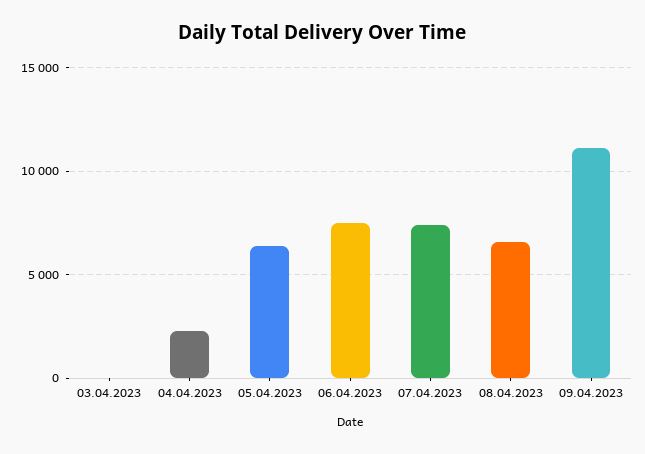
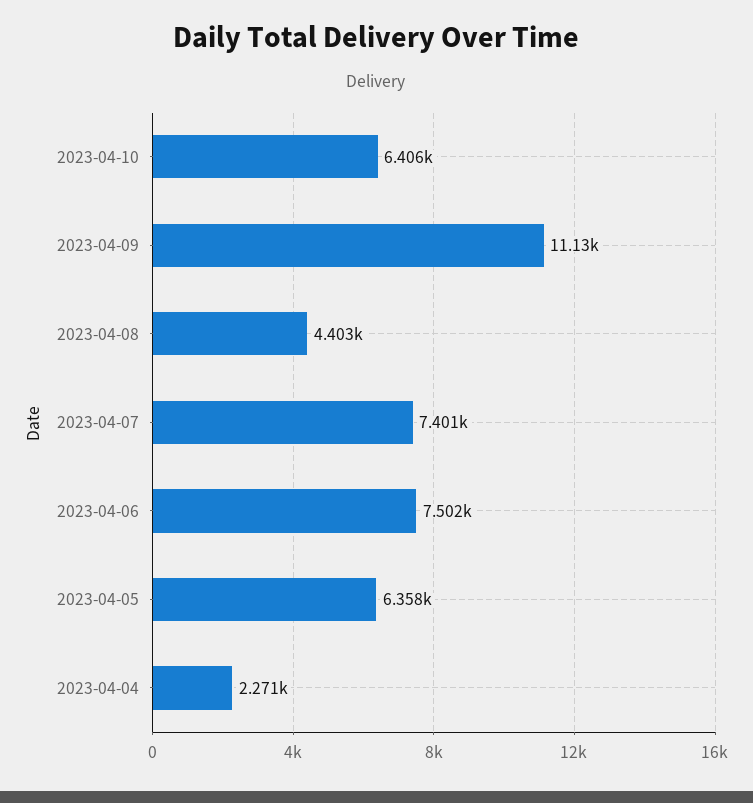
03.04.2023: 0 -> none
08.04.2023: 6500 -> 4403
2023-04-10: none -> 6406

